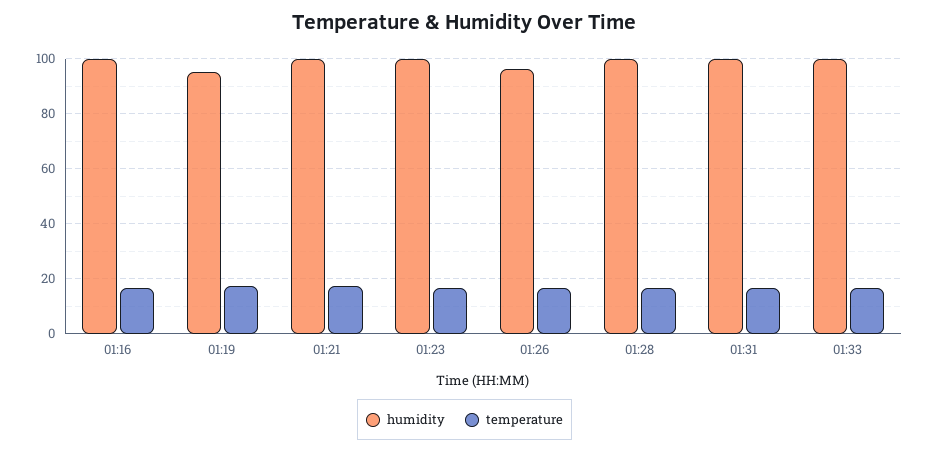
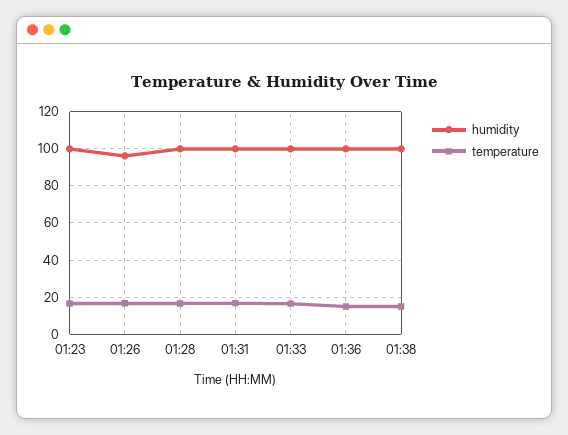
humidity, 01:16: 100 -> none
temperature, 01:16: 17.5 -> none
humidity, 01:19: 95 -> none
temperature, 01:19: 17.5 -> none
humidity, 01:21: 100 -> none
temperature, 01:21: 17.5 -> none
humidity, 01:36: none -> 100
temperature, 01:36: none -> 15
humidity, 01:38: none -> 100
temperature, 01:38: none -> 15

